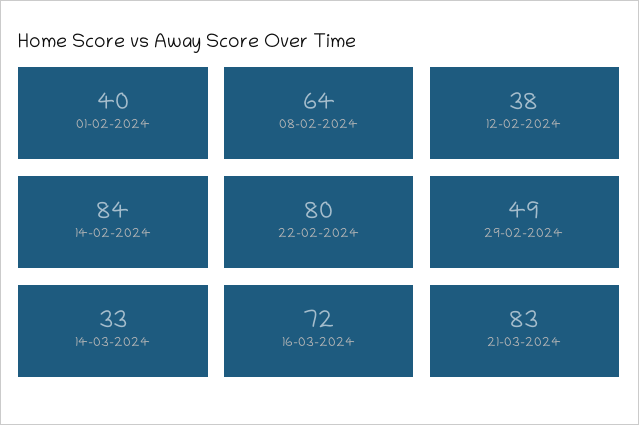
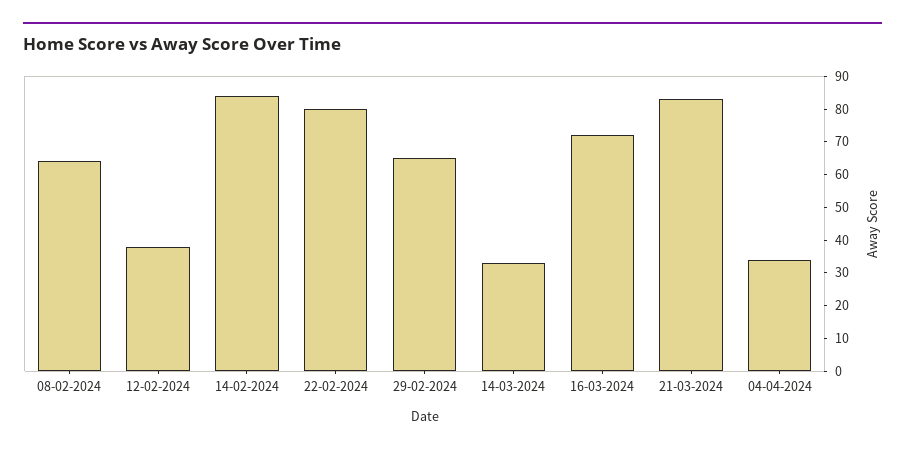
01-02-2024: 40 -> none
29-02-2024: 49 -> 65
04-04-2024: none -> 35

